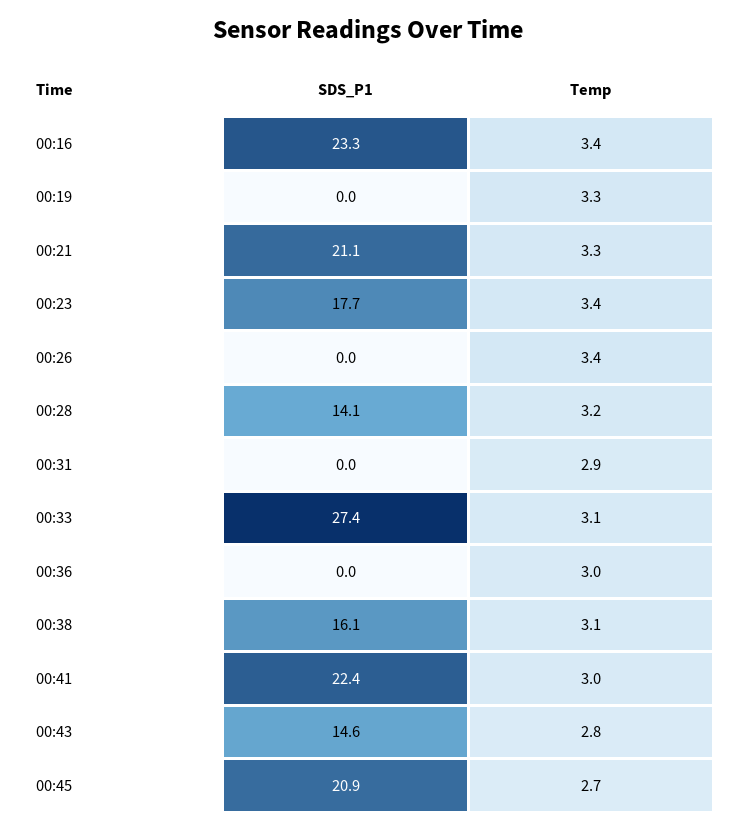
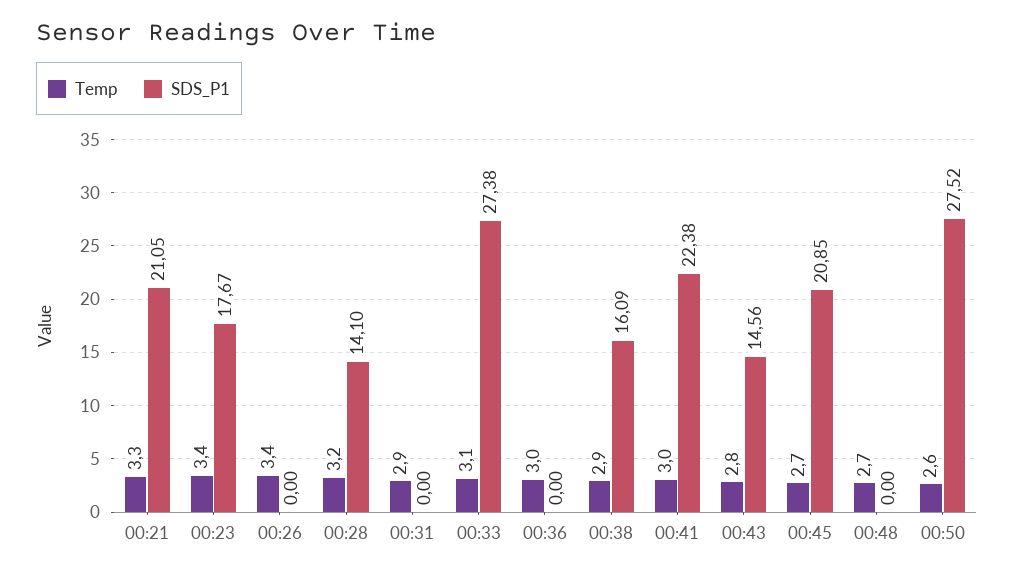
SDS_P1, 00:16: 23.3 -> none
Temp, 00:16: 3.4 -> none
SDS_P1, 00:19: 0 -> none
Temp, 00:19: 3.3 -> none
Temp, 00:38: 3.1 -> 2.9
Temp, 00:48: none -> 2.7
SDS_P1, 00:48: none -> 0
Temp, 00:50: none -> 2.6
SDS_P1, 00:50: none -> 27.52

